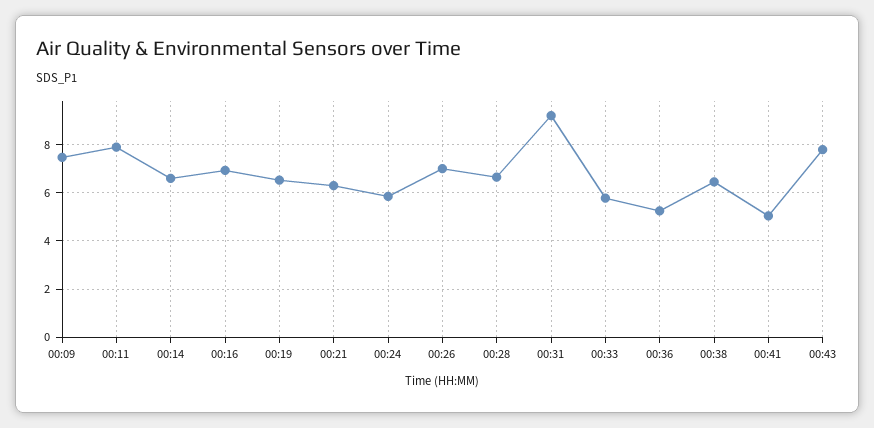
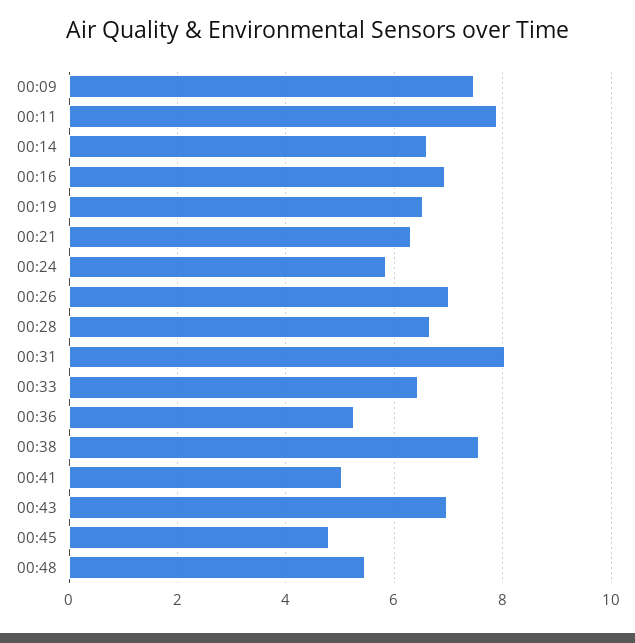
00:31: 9.25 -> 8
00:33: 5.75 -> 6.4
00:38: 6.5 -> 7.6
00:43: 7.75 -> 7
00:45: none -> 4.8
00:48: none -> 5.4

